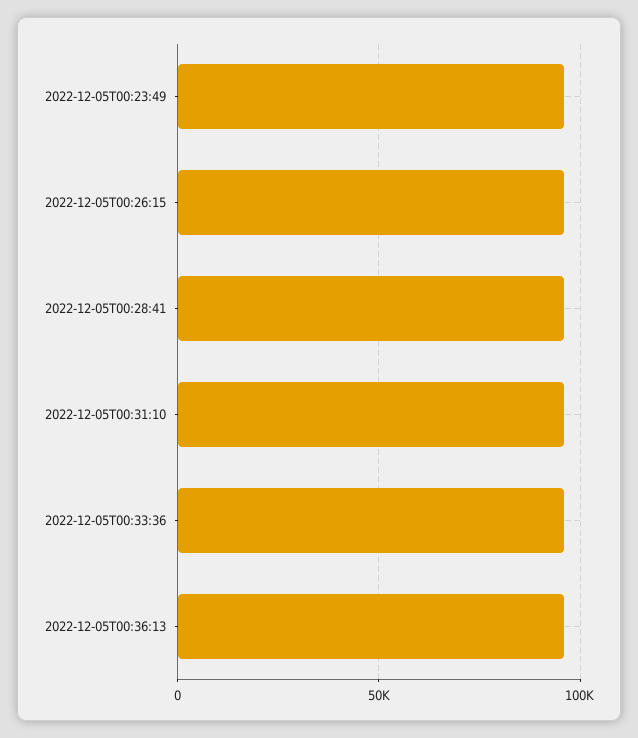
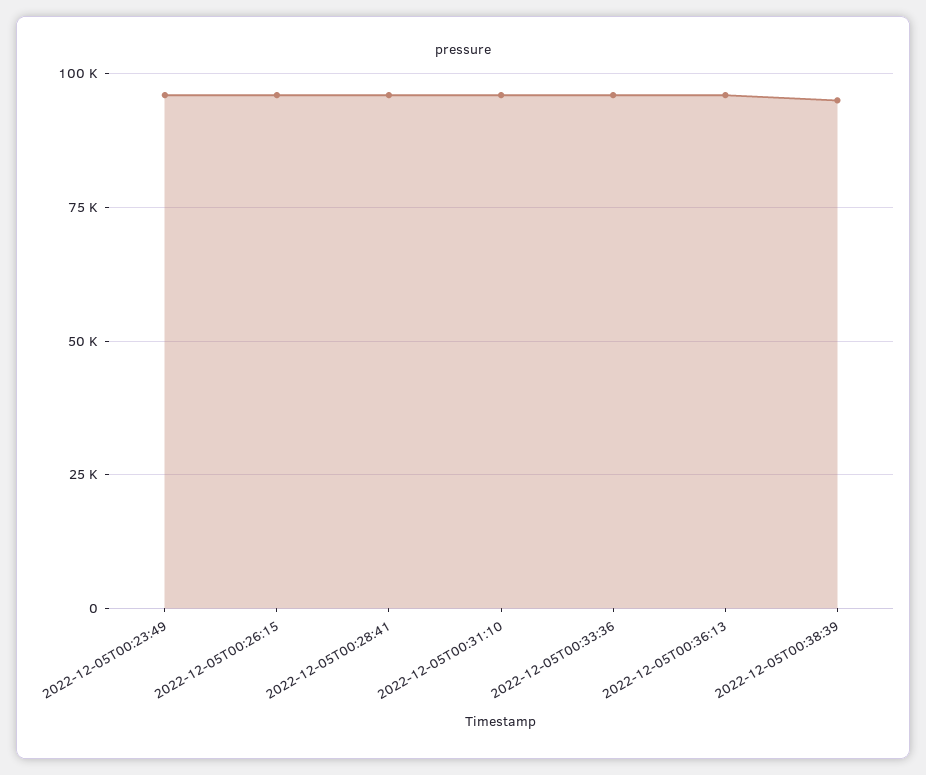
2022-12-05T00:38:39: none -> 95000

